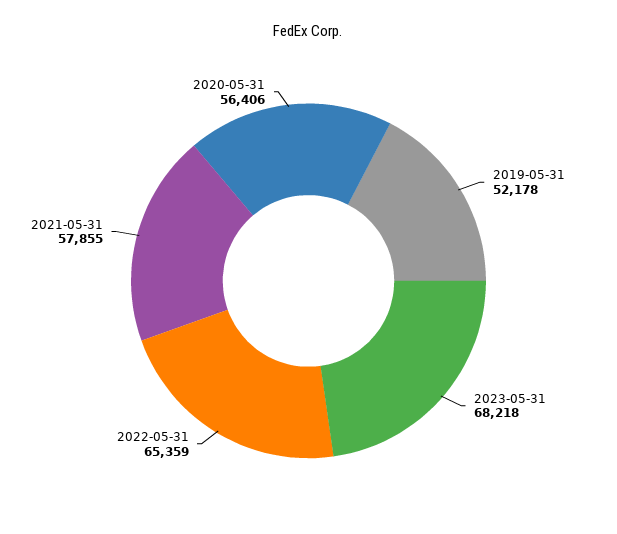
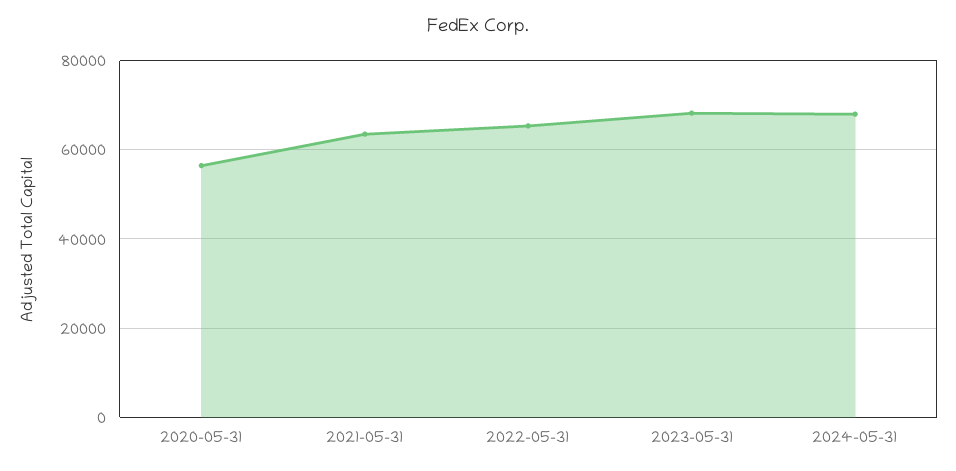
2019-05-31: 52178 -> none
2021-05-31: 57855 -> 64000
2024-05-31: none -> 68000

